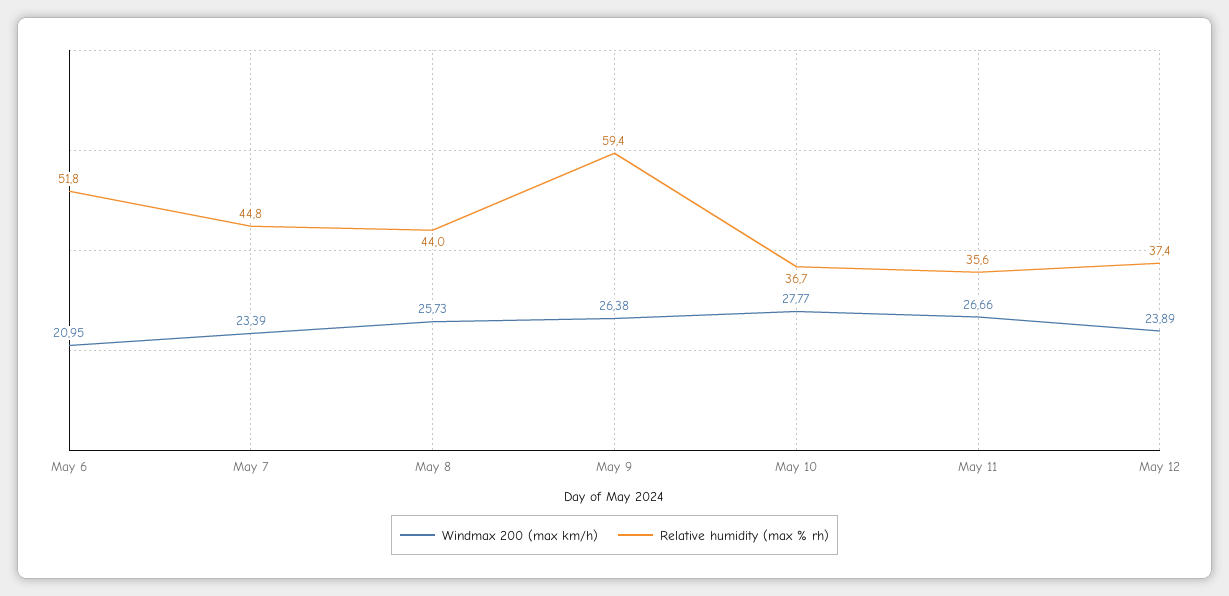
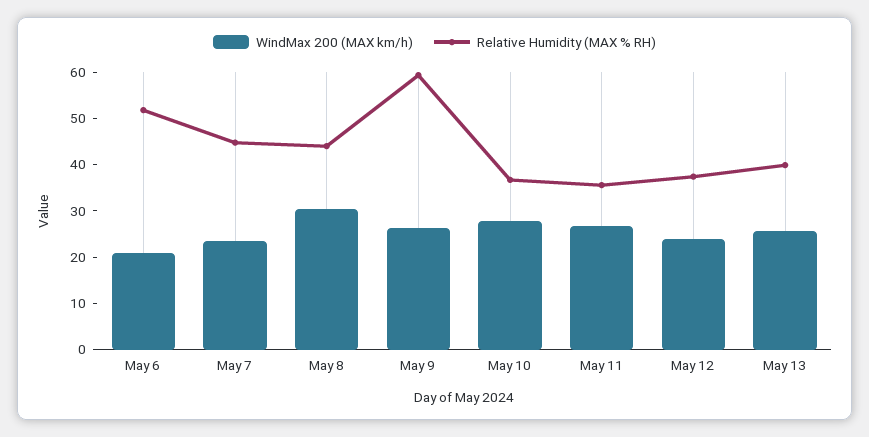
Windmax 200 (max km/h), May 8: 25.73 -> 30
Windmax 200 (max km/h), May 13: none -> 26
Relative humidity (max % rh), May 13: none -> 40

